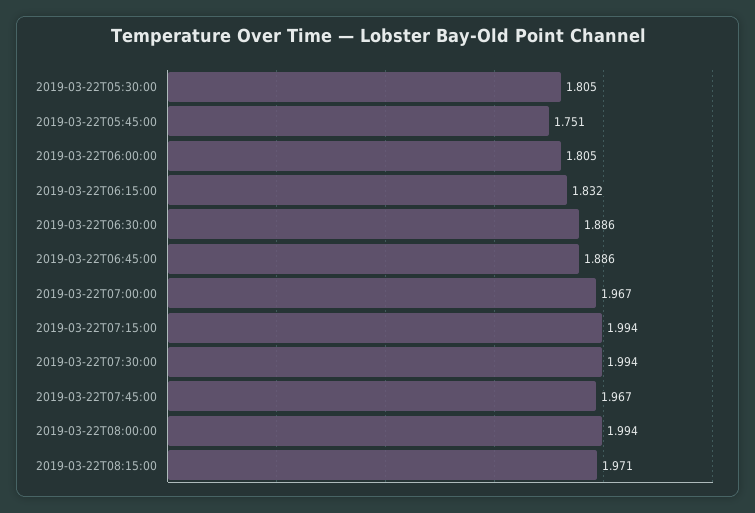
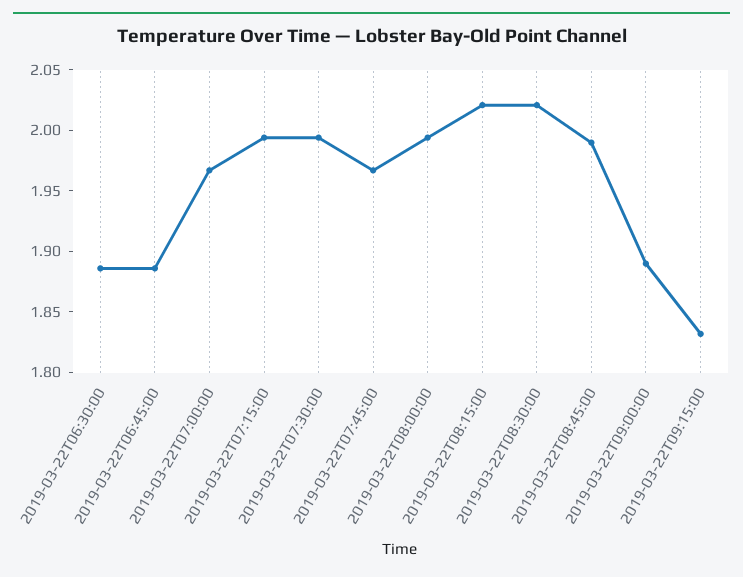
2019-03-22T05:30:00: 1.805 -> none
2019-03-22T05:45:00: 1.751 -> none
2019-03-22T06:00:00: 1.805 -> none
2019-03-22T06:15:00: 1.832 -> none
2019-03-22T08:15:00: 1.971 -> 2.02
2019-03-22T08:30:00: none -> 2.02
2019-03-22T08:45:00: none -> 1.99
2019-03-22T09:00:00: none -> 1.89
2019-03-22T09:15:00: none -> 1.83

